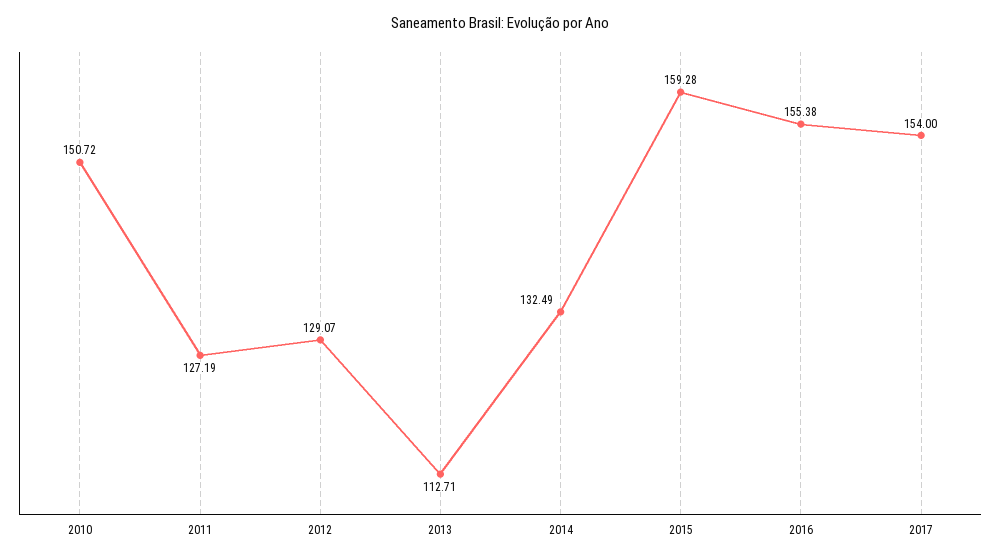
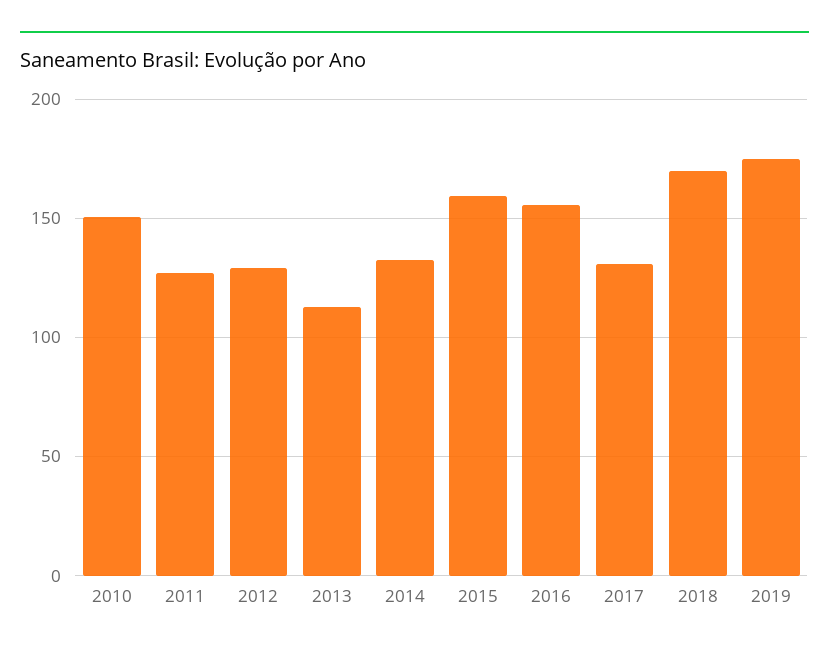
2017: 154 -> 130
2018: none -> 170
2019: none -> 175

